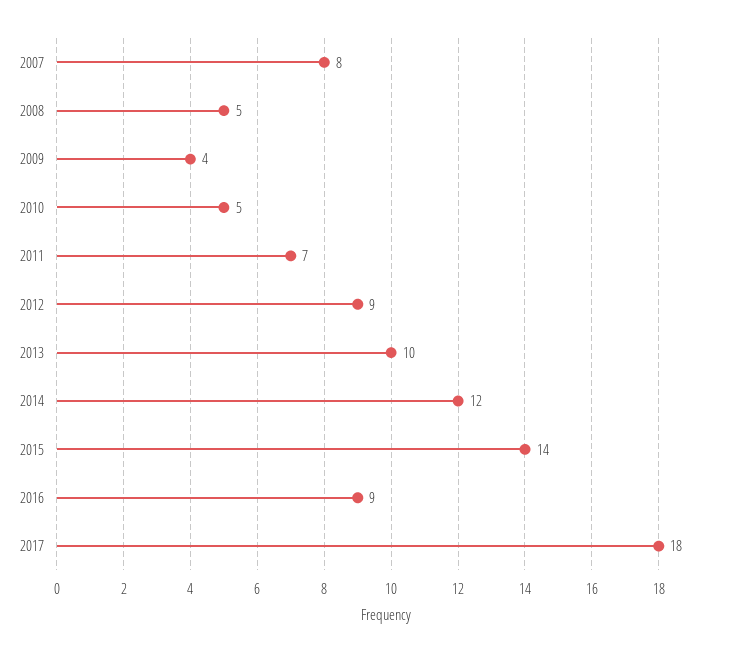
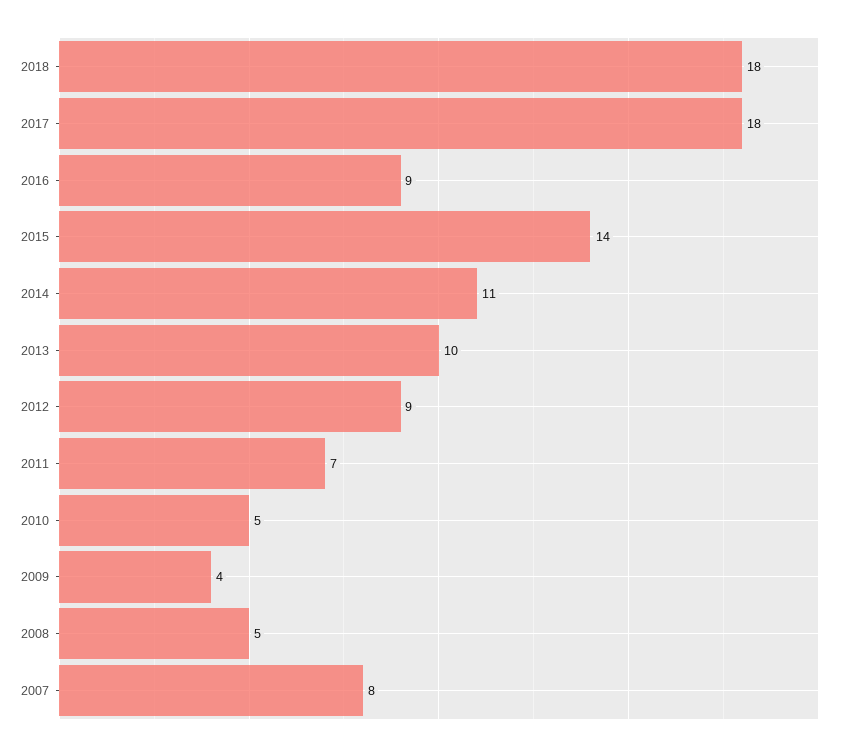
2014: 12 -> 11
2018: none -> 18

